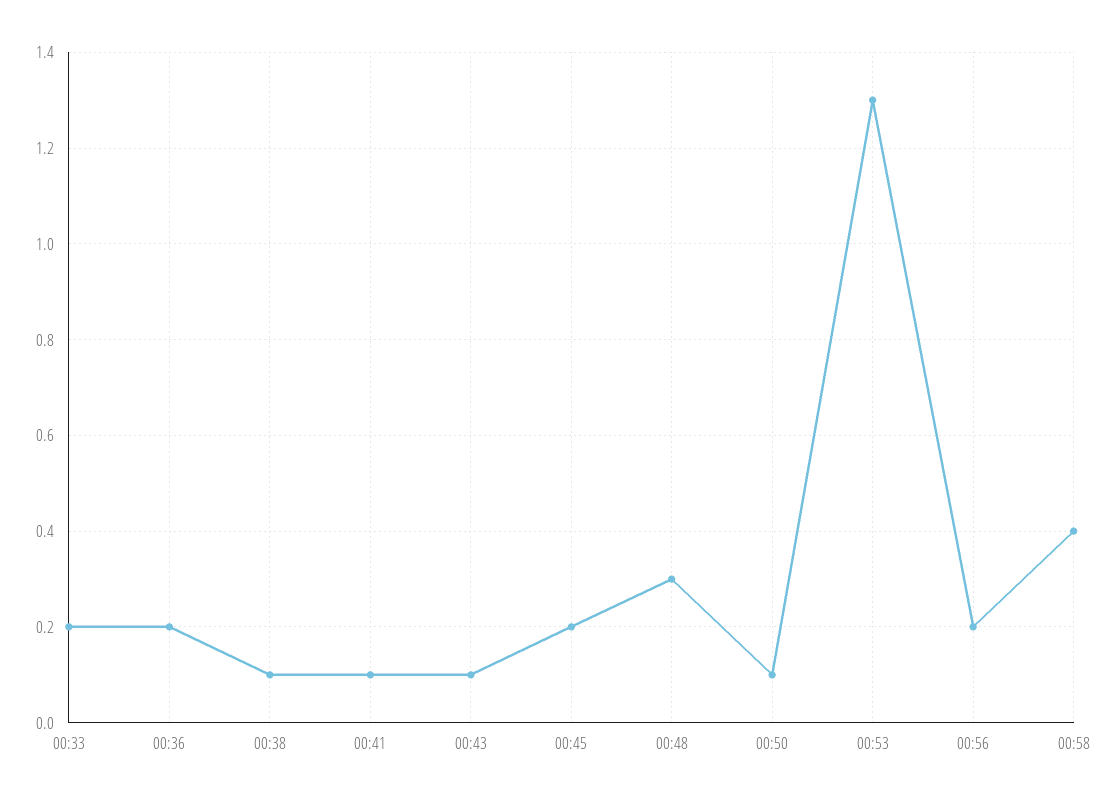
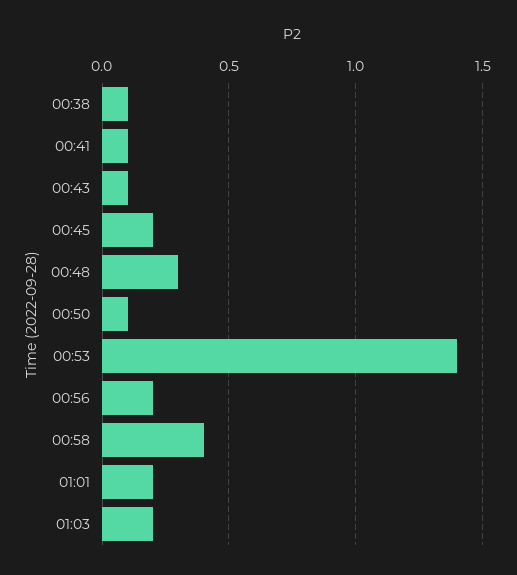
00:33: 0.2 -> none
00:36: 0.2 -> none
00:53: 1.3 -> 1.4
01:01: none -> 0.2
01:03: none -> 0.2

